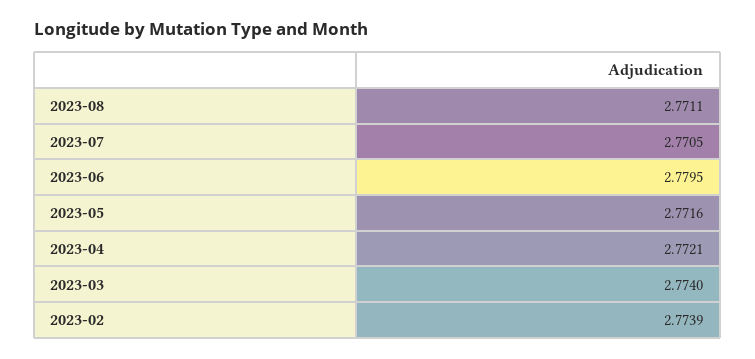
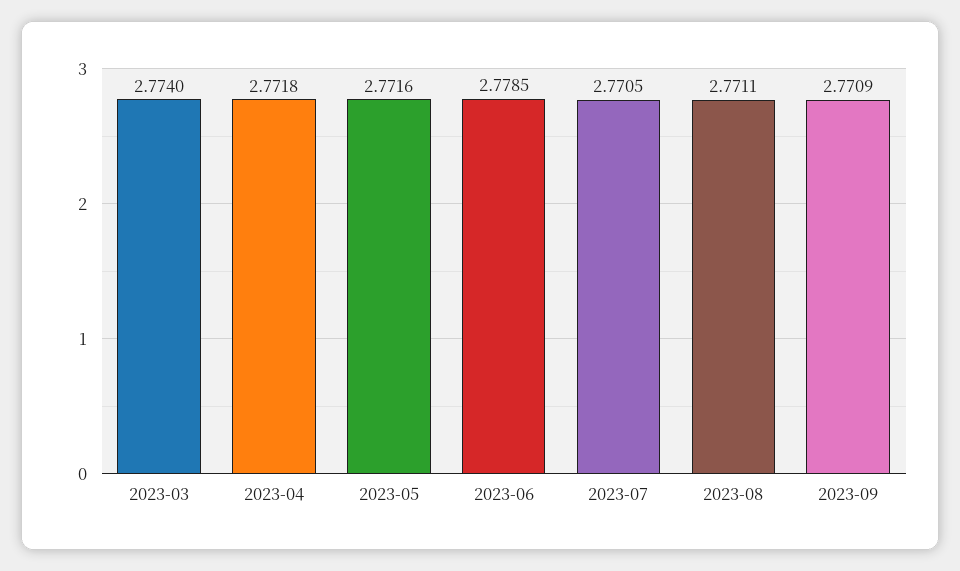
2023-06: 2.7795 -> 2.7785
2023-04: 2.7721 -> 2.7718
2023-02: 2.7739 -> none
2023-09: none -> 2.7709

